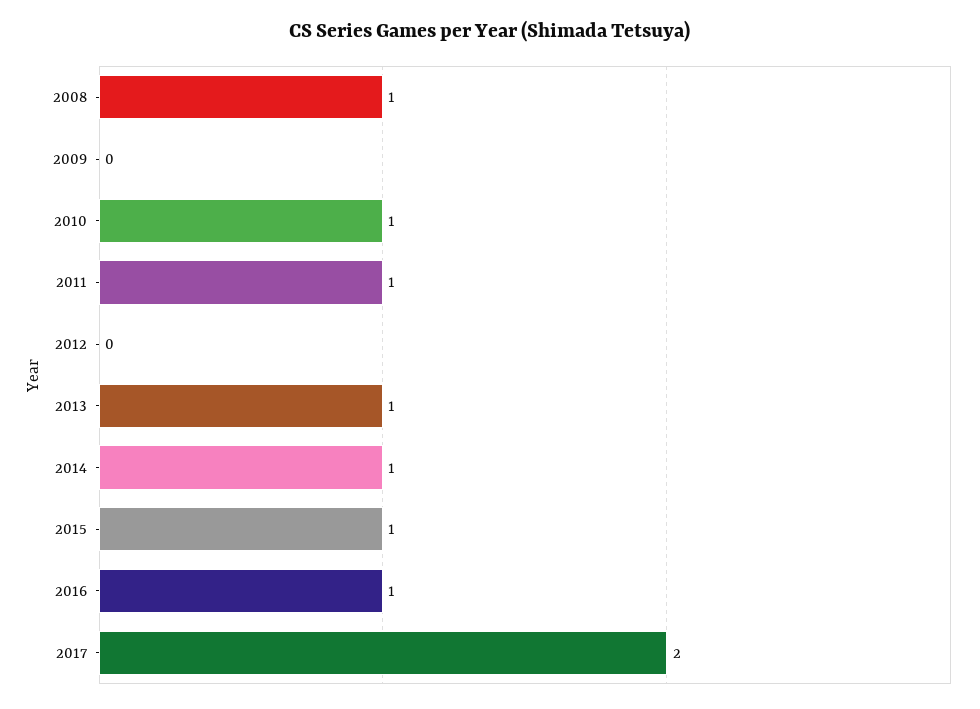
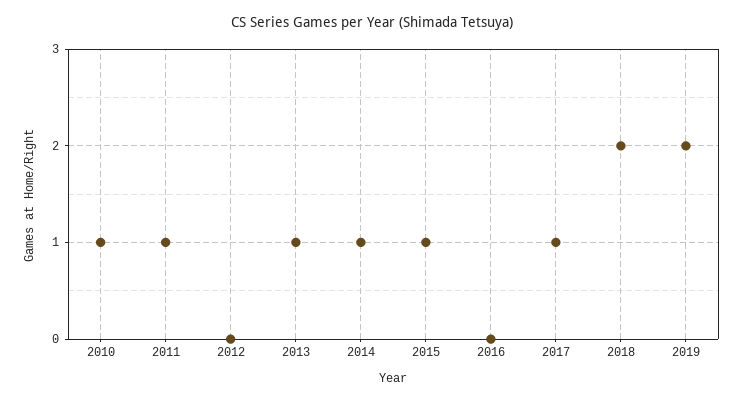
2008: 1 -> none
2009: 0 -> none
2016: 1 -> 0
2017: 2 -> 1
2018: none -> 2
2019: none -> 2

